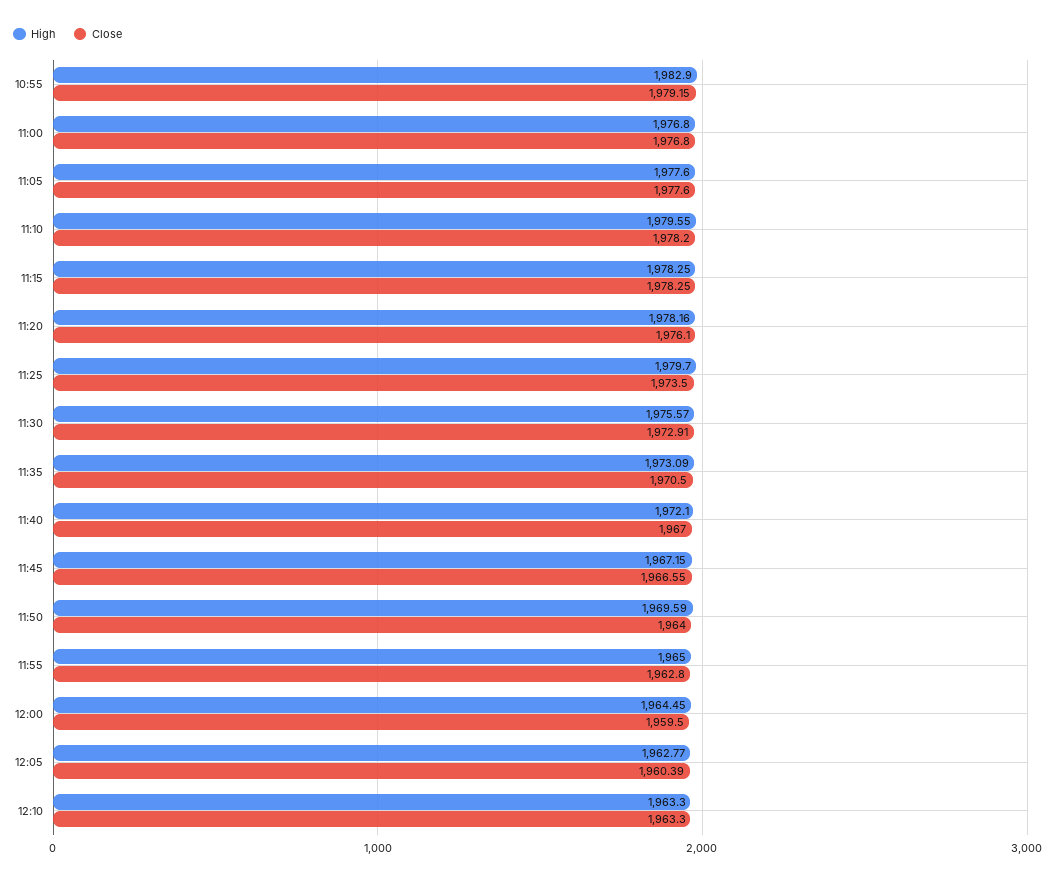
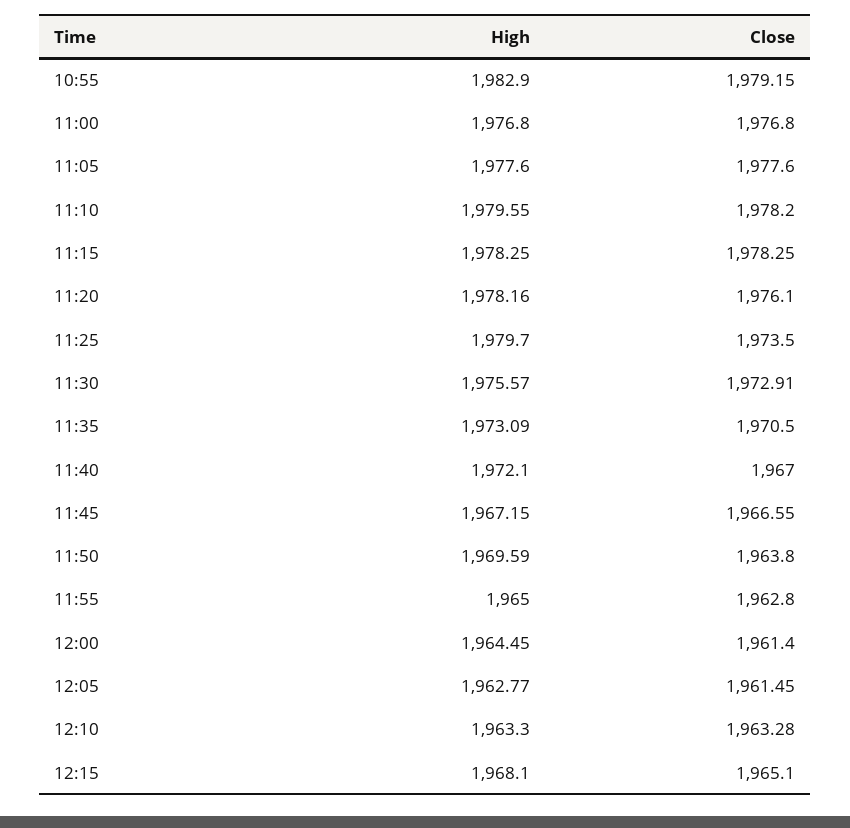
Close, 11:50: 1964 -> 1963.8
Close, 12:00: 1959.5 -> 1961.4
Close, 12:05: 1960.39 -> 1961.45
Close, 12:10: 1963.3 -> 1963.28
High, 12:15: none -> 1968.1
Close, 12:15: none -> 1965.1

